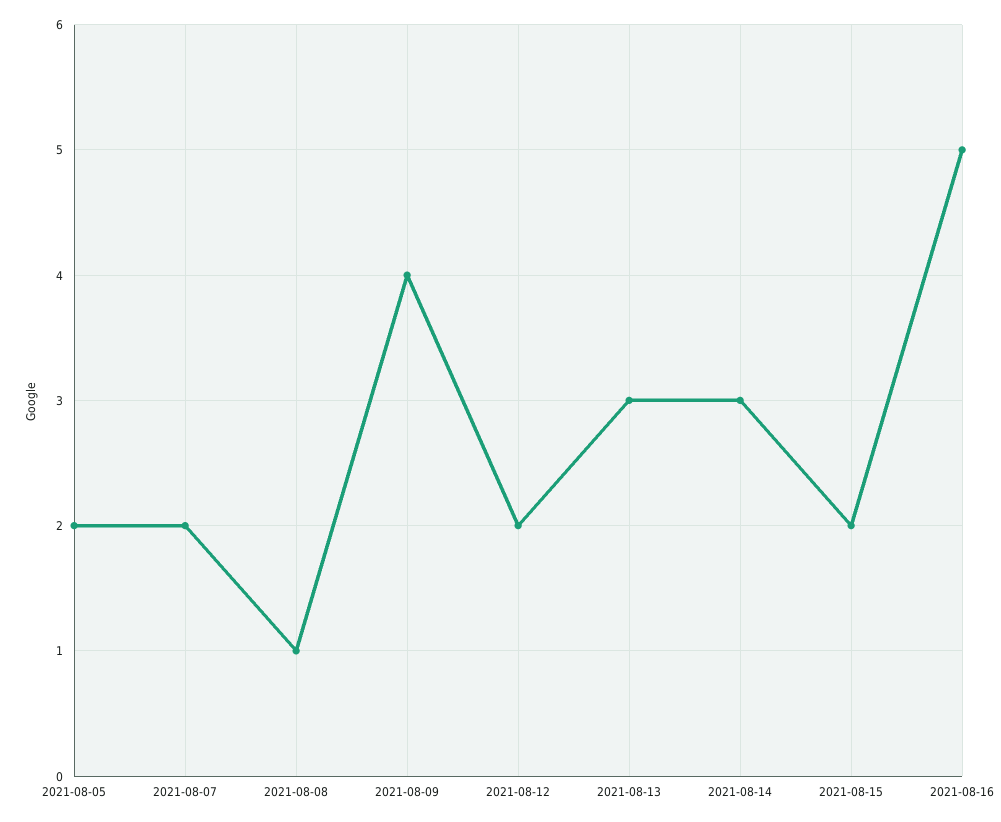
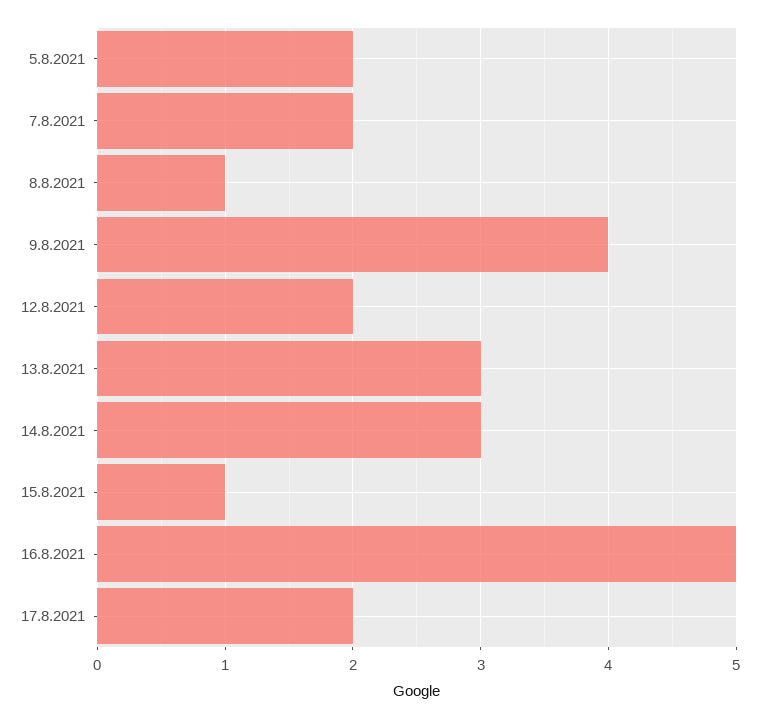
2021-08-15: 2 -> 1
17.8.2021: none -> 2

